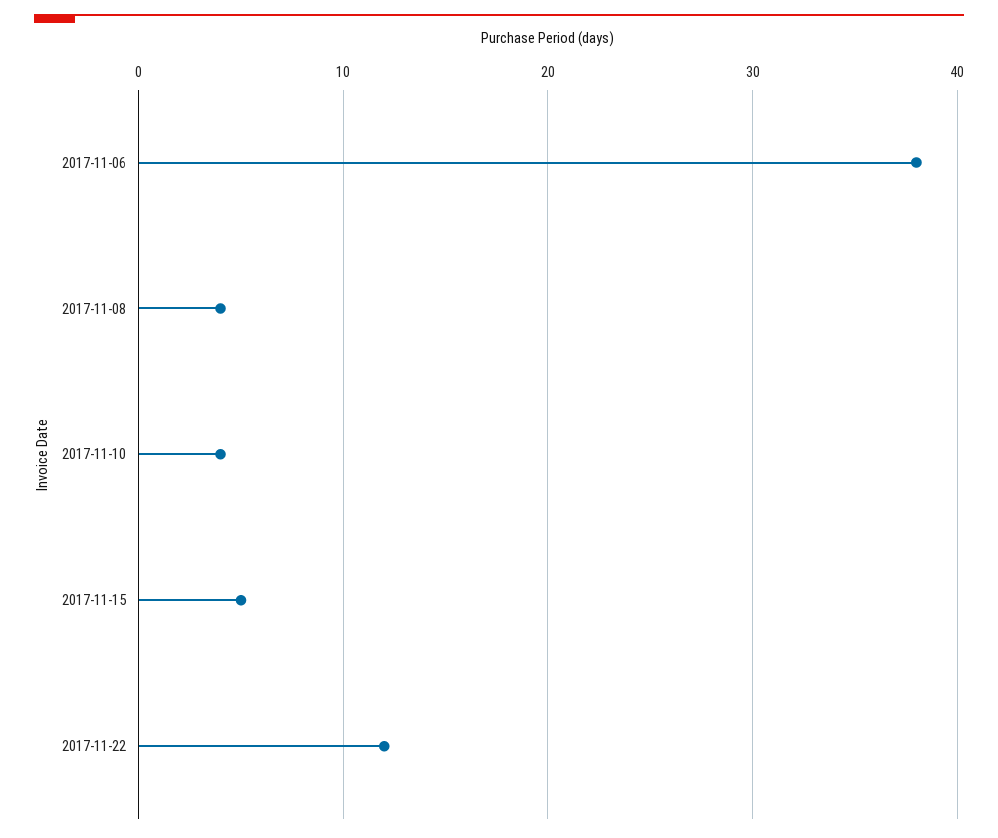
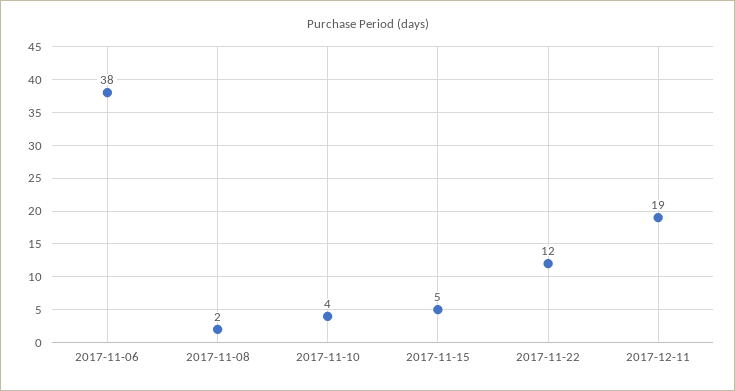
2017-11-08: 4 -> 2
2017-12-11: none -> 19

